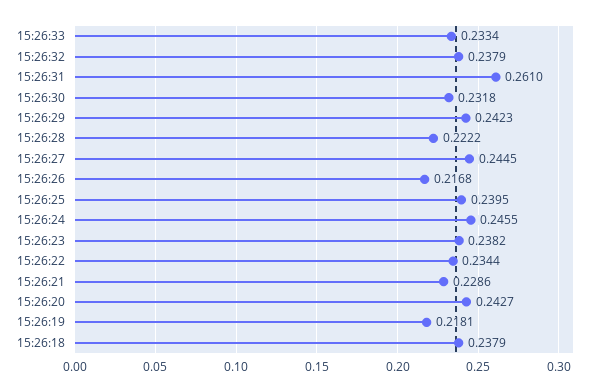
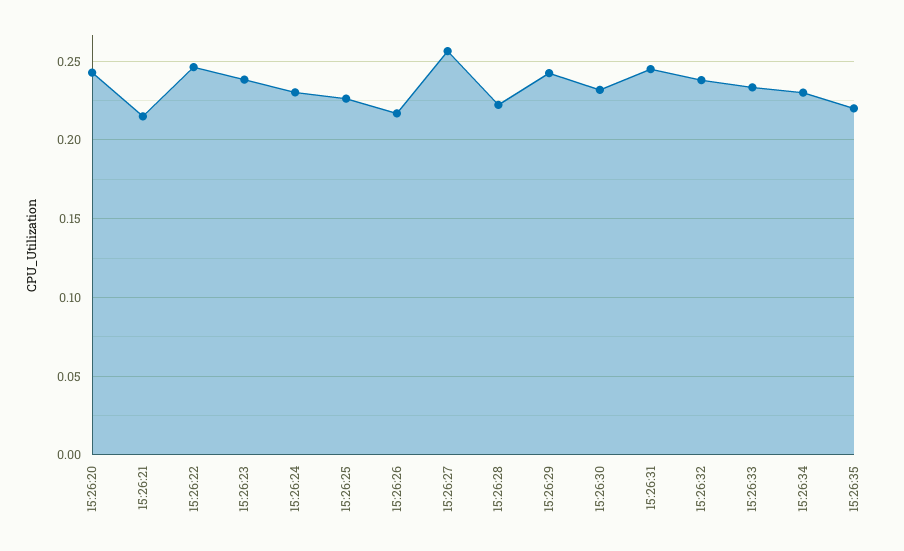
15:26:31: 0.261 -> 0.245
15:26:27: 0.2445 -> 0.255
15:26:25: 0.2395 -> 0.225
15:26:24: 0.2455 -> 0.23
15:26:22: 0.2344 -> 0.245
15:26:21: 0.2286 -> 0.215
15:26:19: 0.2181 -> none
15:26:18: 0.2379 -> none
15:26:34: none -> 0.23
15:26:35: none -> 0.22

